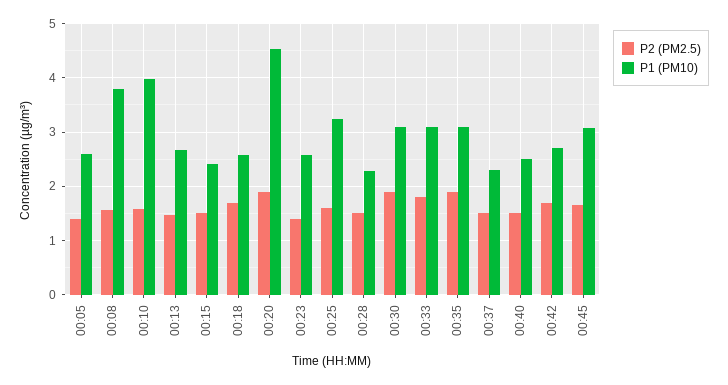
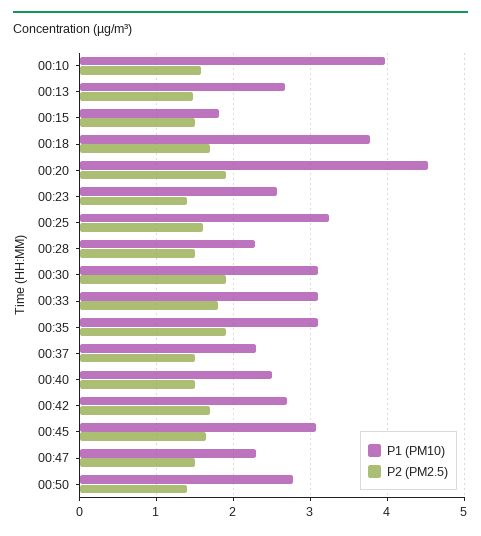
P2 (PM2.5), 00:05: 1.4 -> none
P1 (PM10), 00:05: 2.6 -> none
P2 (PM2.5), 00:08: 1.6 -> none
P1 (PM10), 00:08: 3.8 -> none
P1 (PM10), 00:15: 2.4 -> 1.8
P1 (PM10), 00:18: 2.6 -> 3.8
P1 (PM10), 00:47: none -> 2.3
P2 (PM2.5), 00:47: none -> 1.5
P1 (PM10), 00:50: none -> 2.8
P2 (PM2.5), 00:50: none -> 1.4

